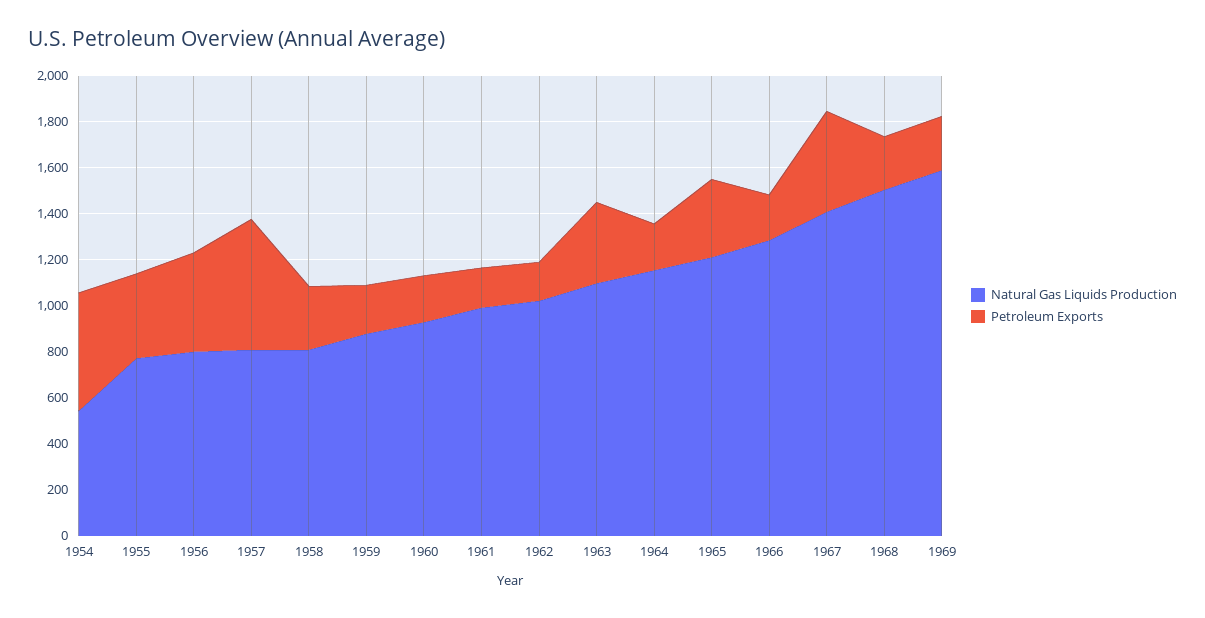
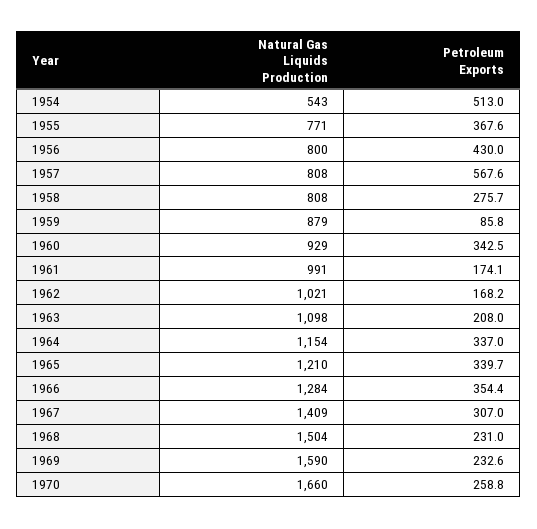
Petroleum Exports, 1959: 200 -> 85.8
Petroleum Exports, 1960: 200 -> 342.5
Petroleum Exports, 1963: 350 -> 208
Petroleum Exports, 1964: 200 -> 337
Petroleum Exports, 1966: 200 -> 354.4
Petroleum Exports, 1967: 450 -> 307
Natural Gas Liquids Production, 1970: none -> 1660
Petroleum Exports, 1970: none -> 258.8

